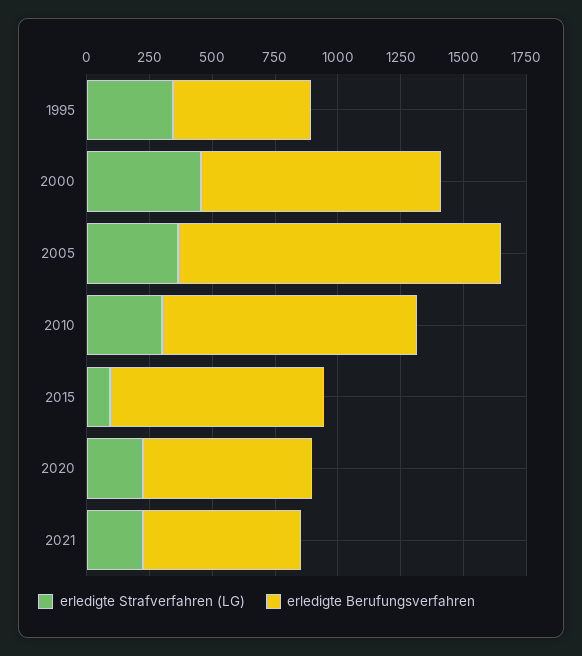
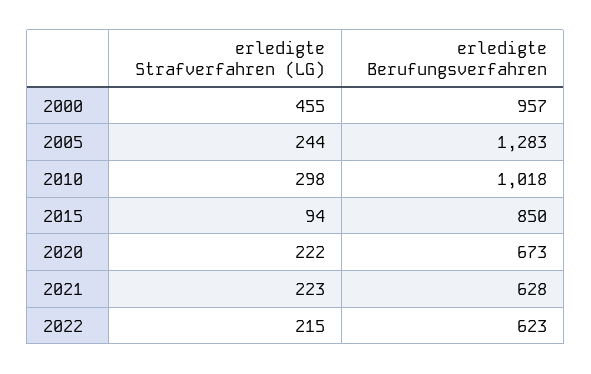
erledigte Strafverfahren (LG), 1995: 350 -> none
erledigte Berufungsverfahren, 1995: 550 -> none
erledigte Strafverfahren (LG), 2005: 350 -> 244
erledigte Strafverfahren (LG), 2022: none -> 215
erledigte Berufungsverfahren, 2022: none -> 623

